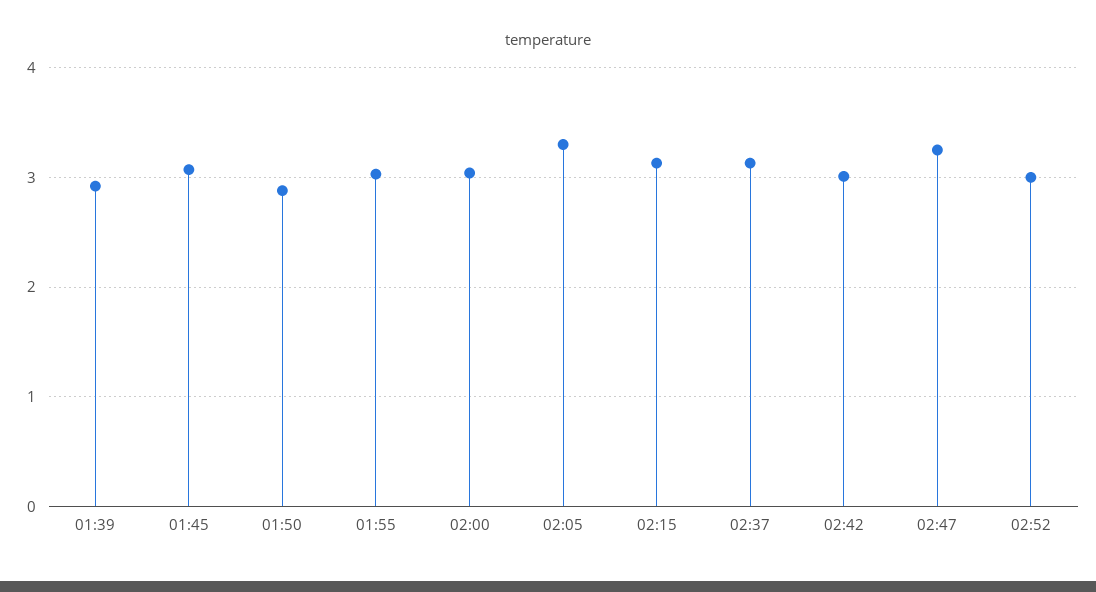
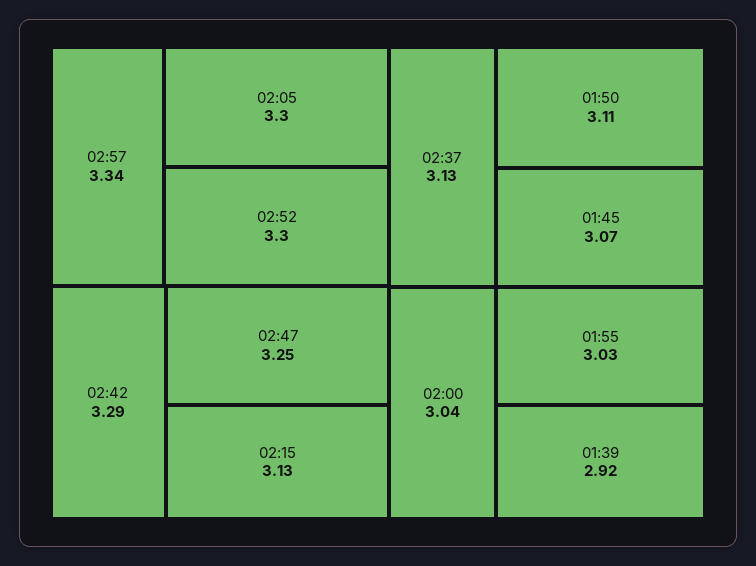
01:50: 2.9 -> 3.11
02:42: 3 -> 3.29
02:52: 3 -> 3.3
02:57: none -> 3.34

